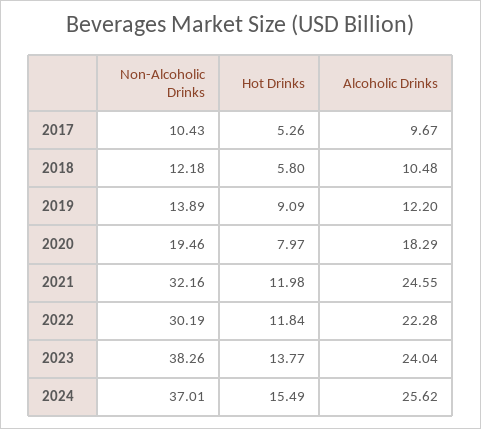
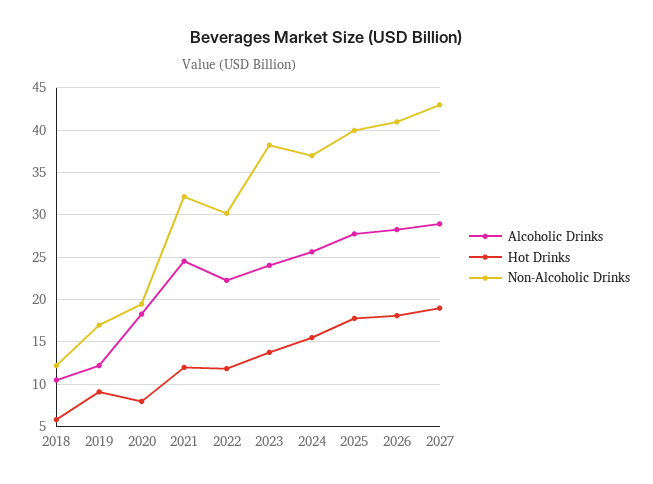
Non-Alcoholic Drinks, 2017: 10.43 -> none
Hot Drinks, 2017: 5.26 -> none
Alcoholic Drinks, 2017: 9.67 -> none
Non-Alcoholic Drinks, 2019: 13.89 -> 17
Alcoholic Drinks, 2025: none -> 28
Hot Drinks, 2025: none -> 18
Non-Alcoholic Drinks, 2025: none -> 40
Alcoholic Drinks, 2026: none -> 28
Hot Drinks, 2026: none -> 18
Non-Alcoholic Drinks, 2026: none -> 41
Alcoholic Drinks, 2027: none -> 29
Hot Drinks, 2027: none -> 19
Non-Alcoholic Drinks, 2027: none -> 43

